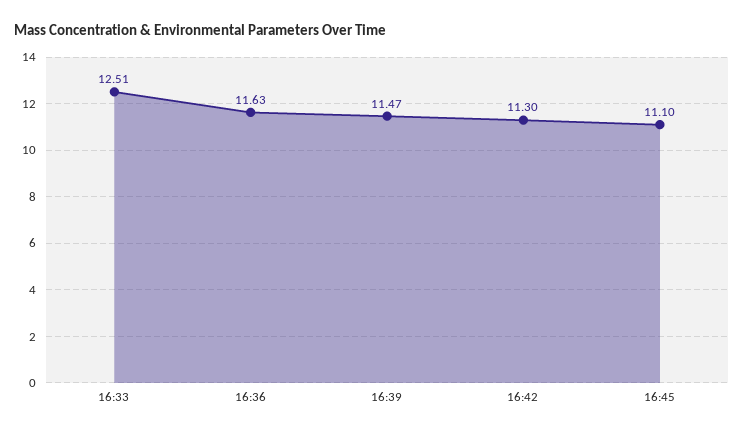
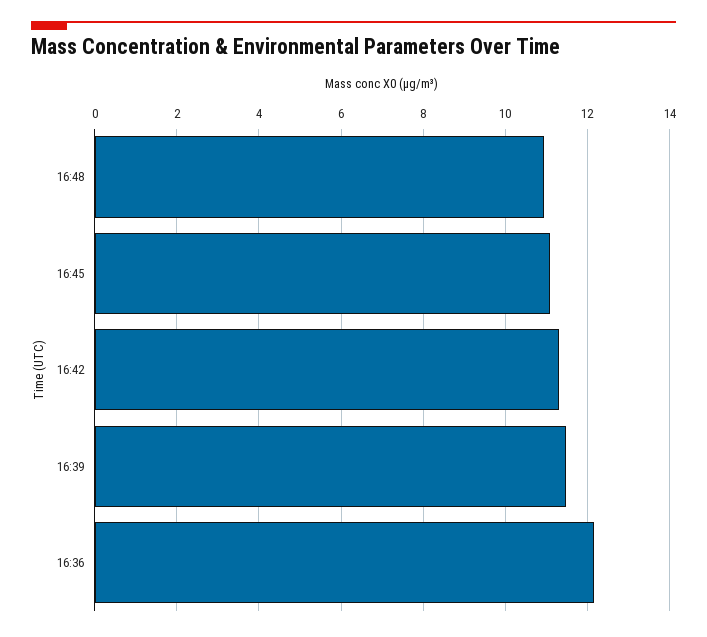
16:33: 12.51 -> none
16:36: 11.63 -> 12.2
16:48: none -> 11

